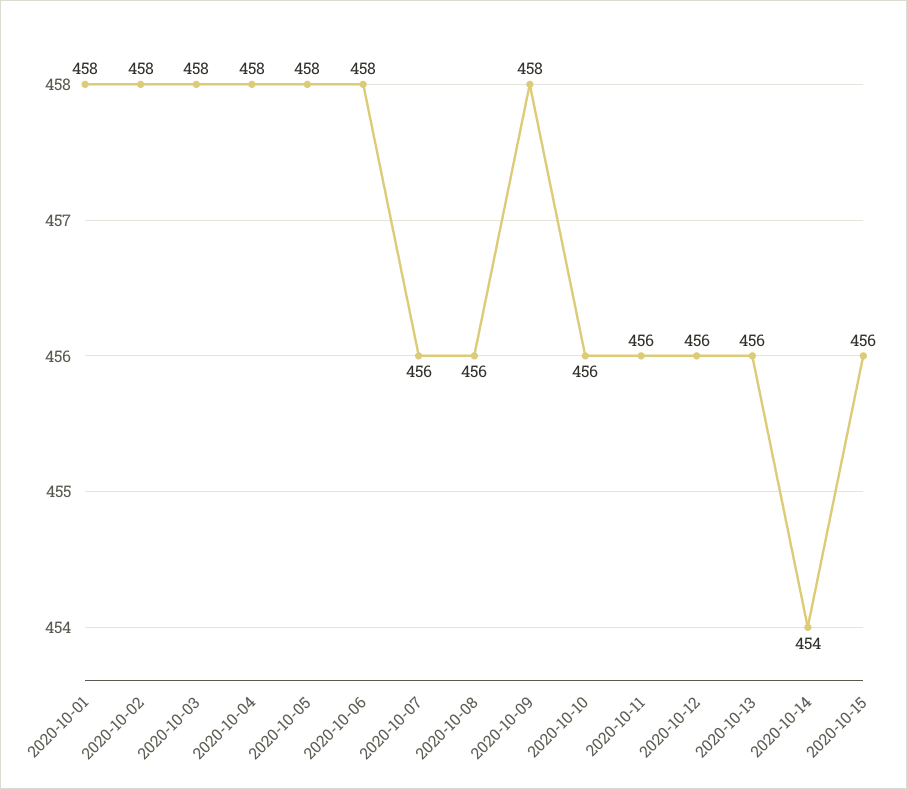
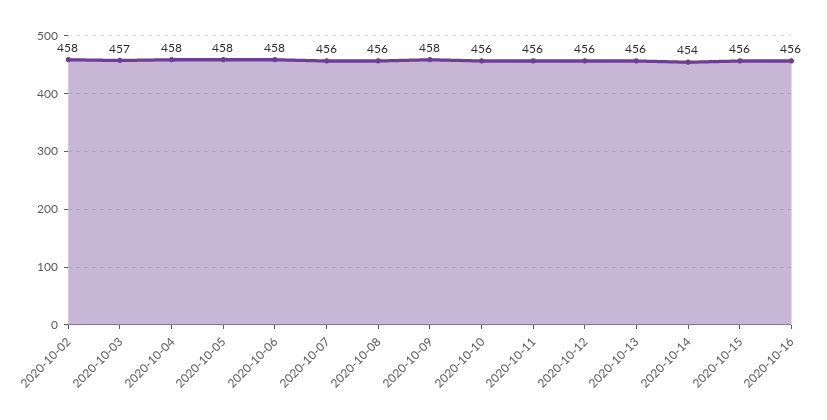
2020-10-01: 458 -> none
2020-10-03: 458 -> 457
2020-10-16: none -> 456

